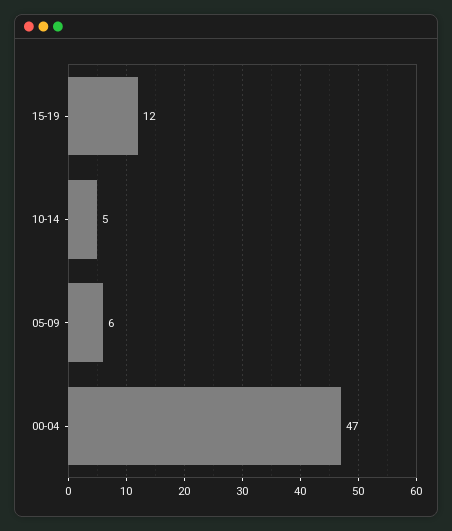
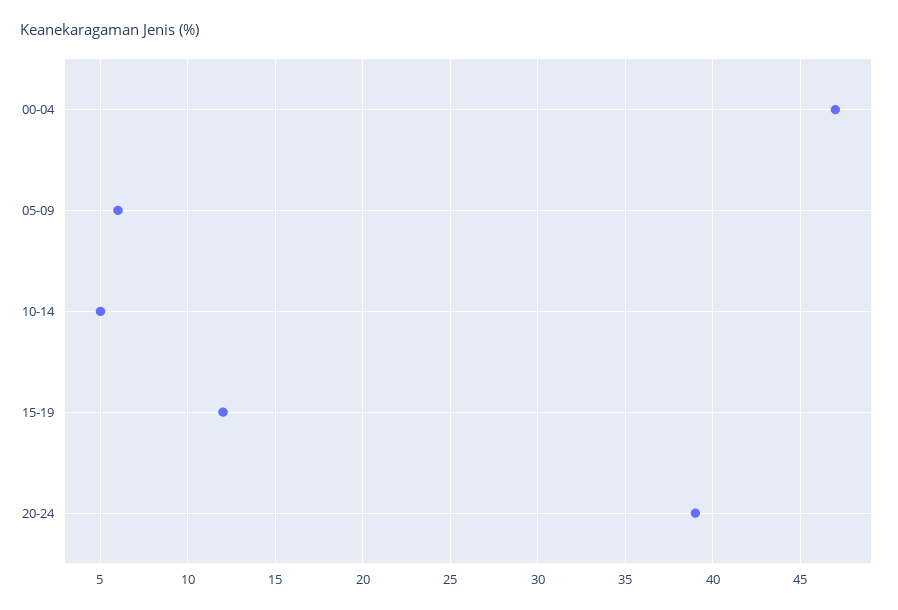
20-24: none -> 39

